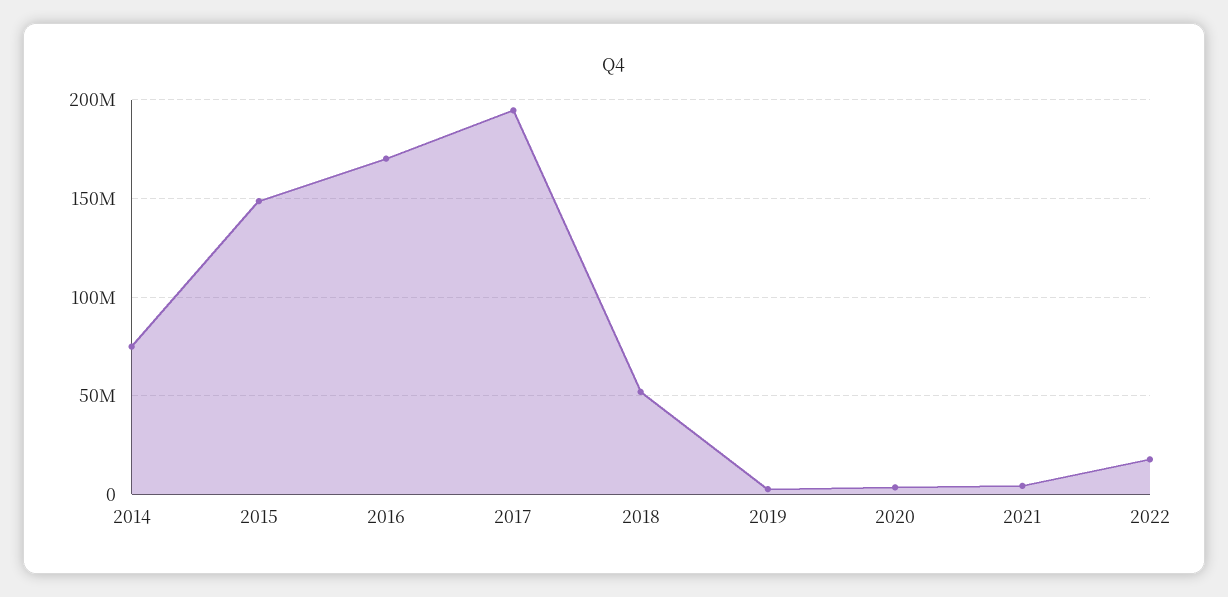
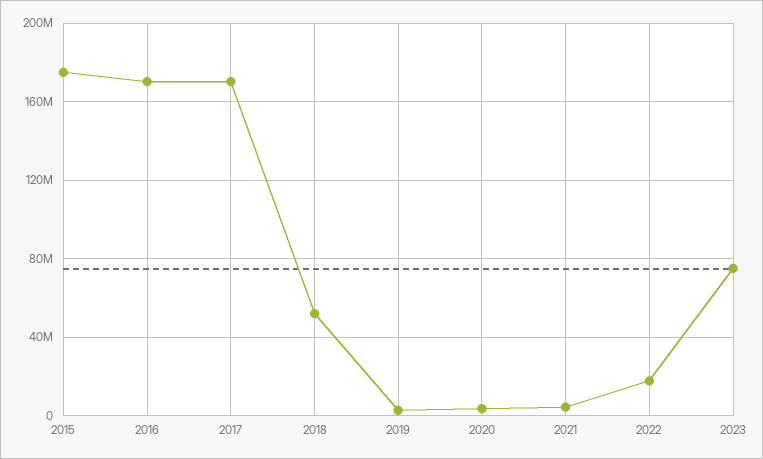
2014: 75000000 -> none
2015: 150000000 -> 175000000
2017: 195000000 -> 170000000
2023: none -> 75000000

